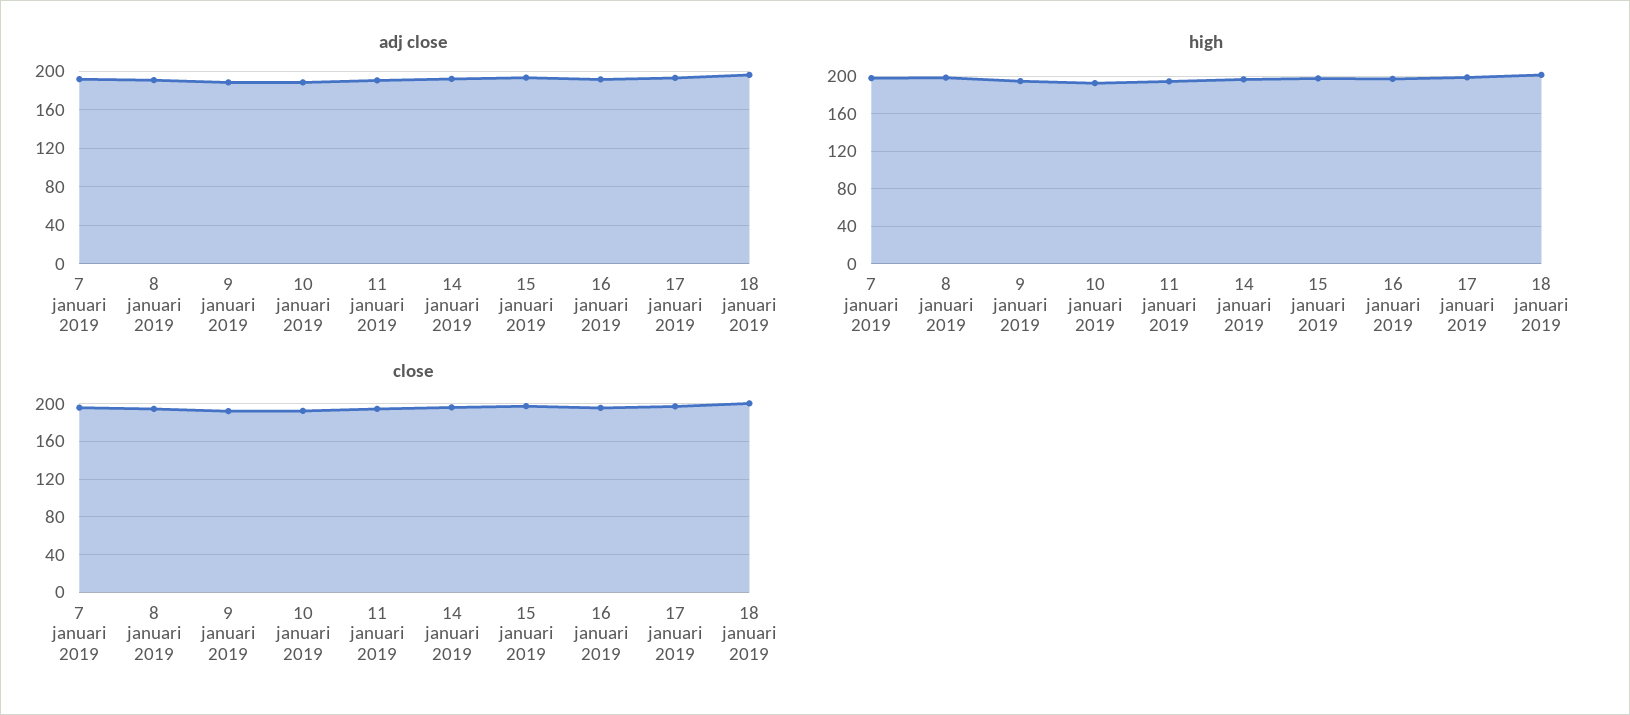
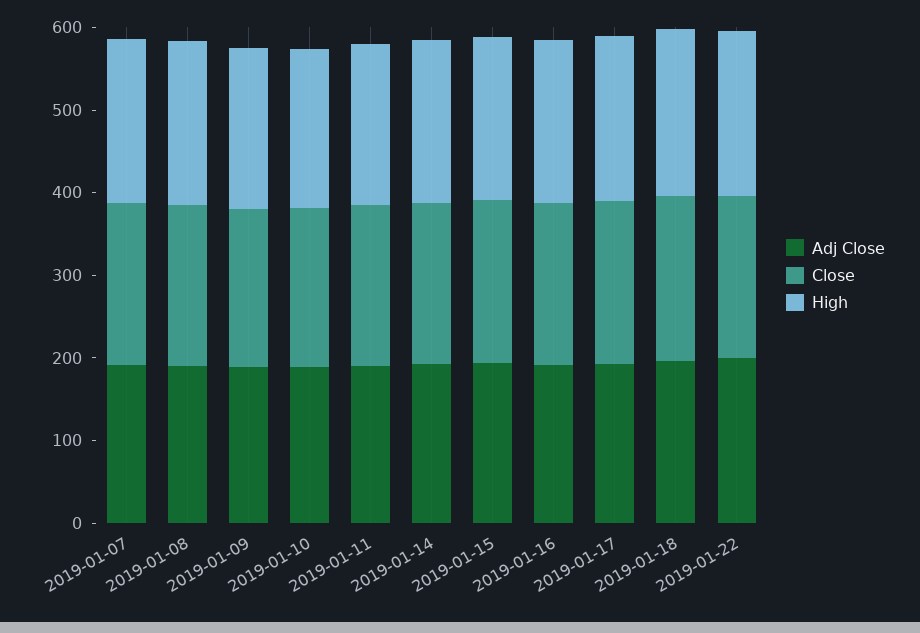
adj close, 2019-01-22: none -> 200
close, 2019-01-22: none -> 200
high, 2019-01-22: none -> 200

